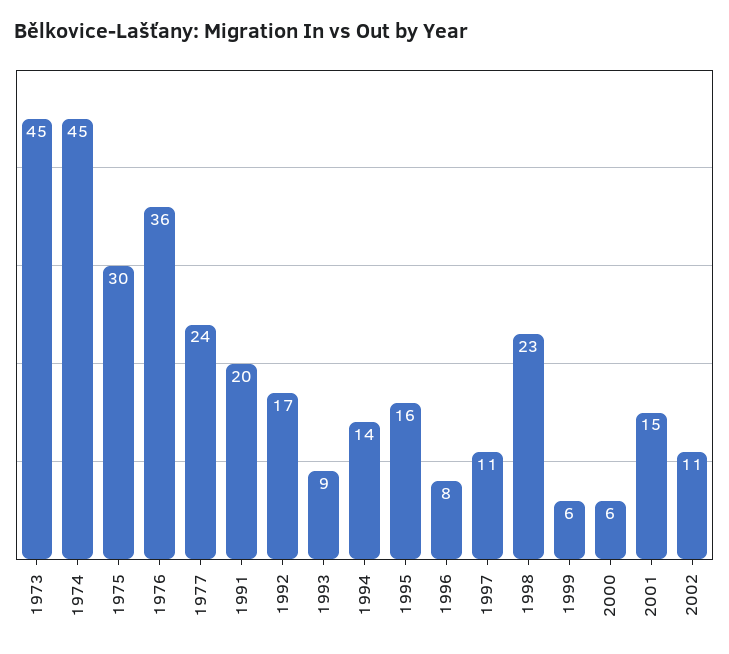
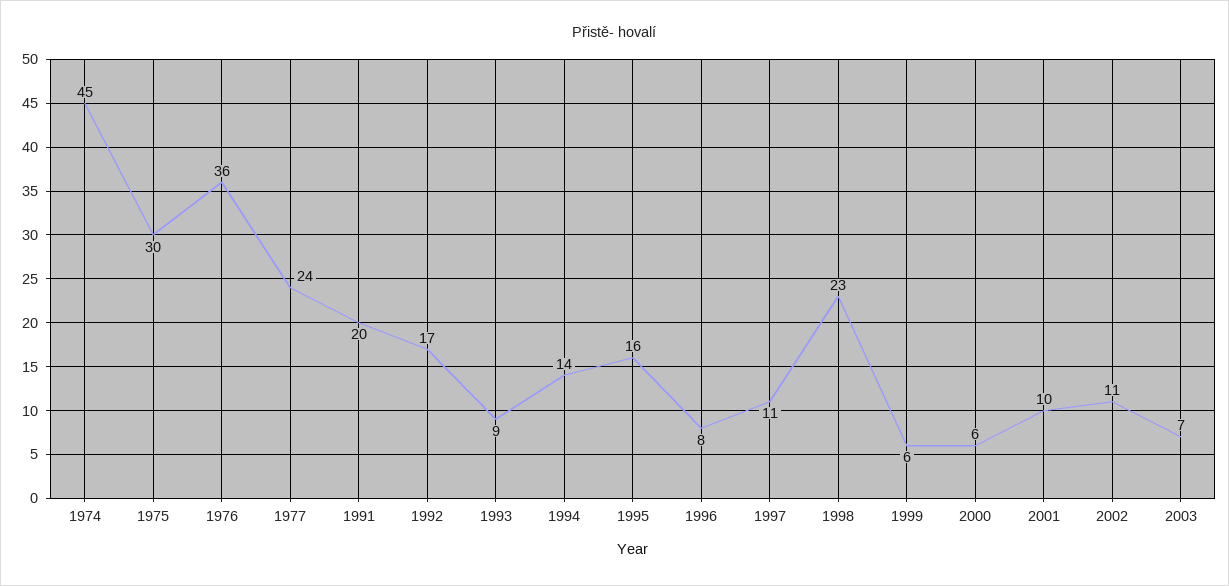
1973: 45 -> none
2001: 15 -> 10
2003: none -> 7

